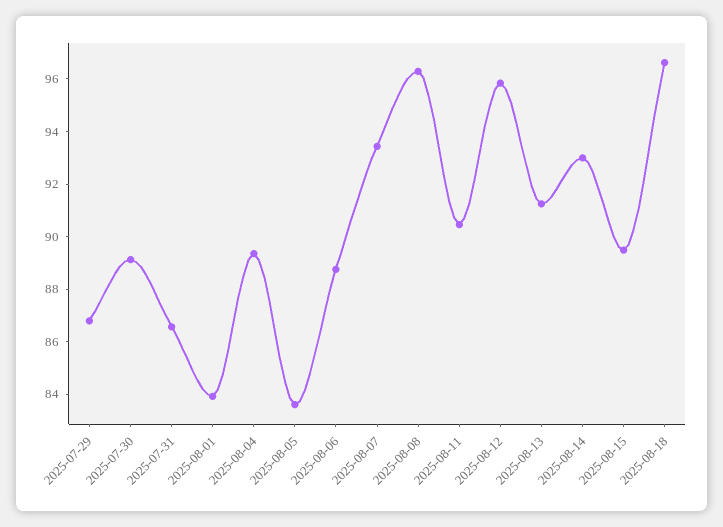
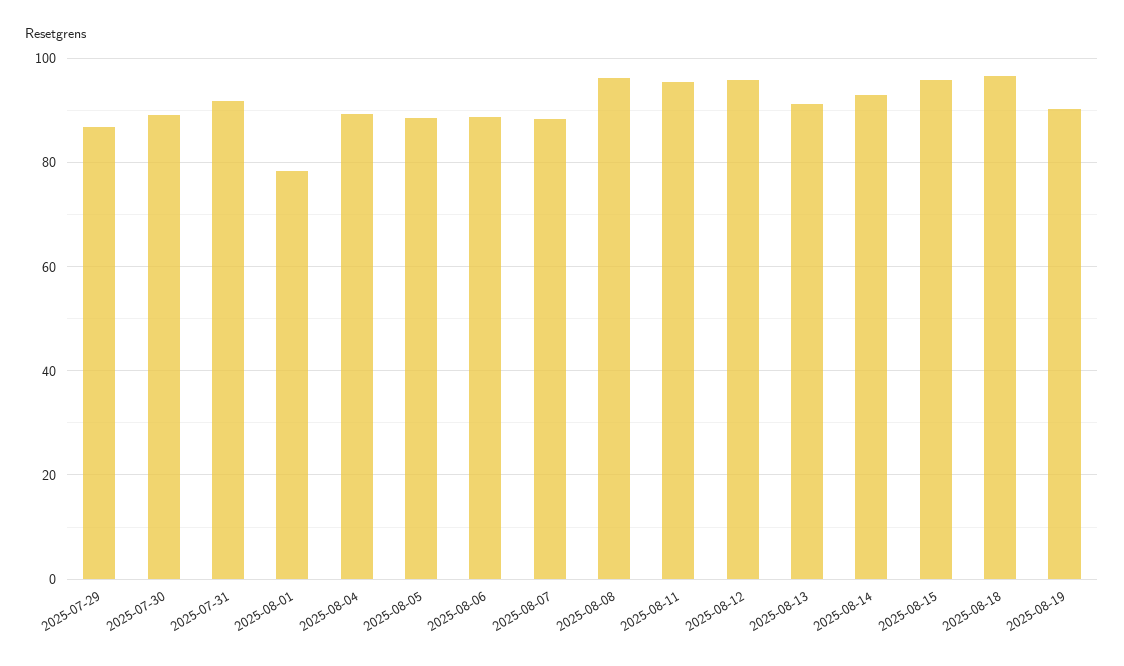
2025-07-31: 86.5 -> 92
2025-08-01: 84 -> 78
2025-08-05: 83.5 -> 88
2025-08-07: 93.5 -> 88
2025-08-11: 90.5 -> 96
2025-08-15: 89.5 -> 96
2025-08-19: none -> 90

